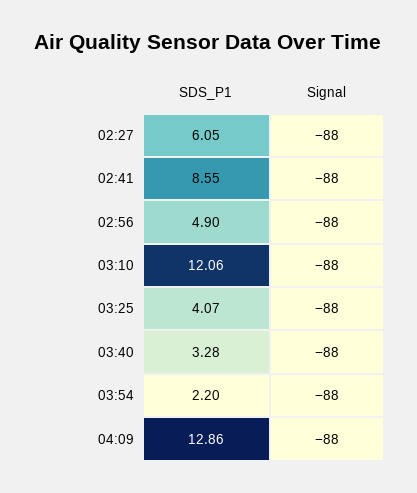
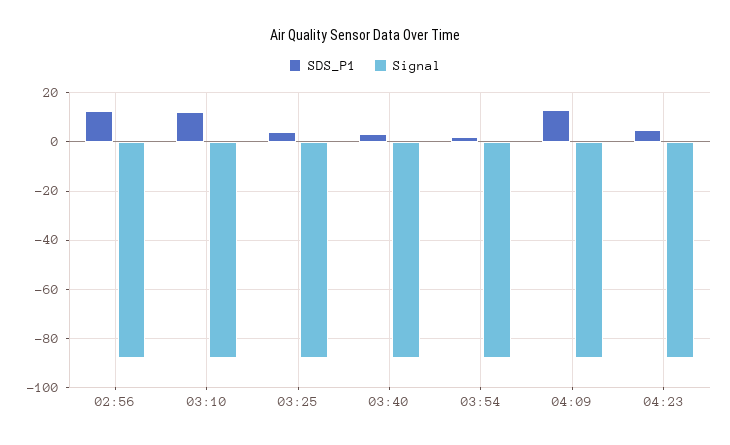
SDS_P1, 02:27: 6.05 -> none
Signal, 02:27: -88 -> none
SDS_P1, 02:41: 8.55 -> none
Signal, 02:41: -88 -> none
SDS_P1, 02:56: 4.9 -> 12.5
SDS_P1, 04:23: none -> 5
Signal, 04:23: none -> -87.5

